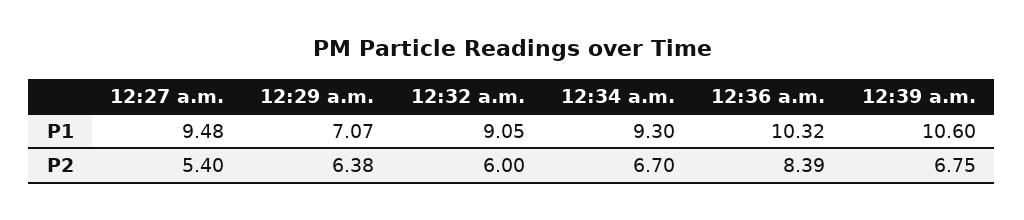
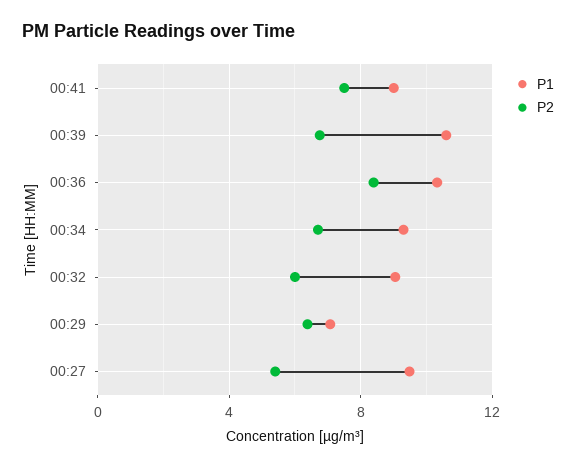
P1, 00:41: none -> 9
P2, 00:41: none -> 7.5

